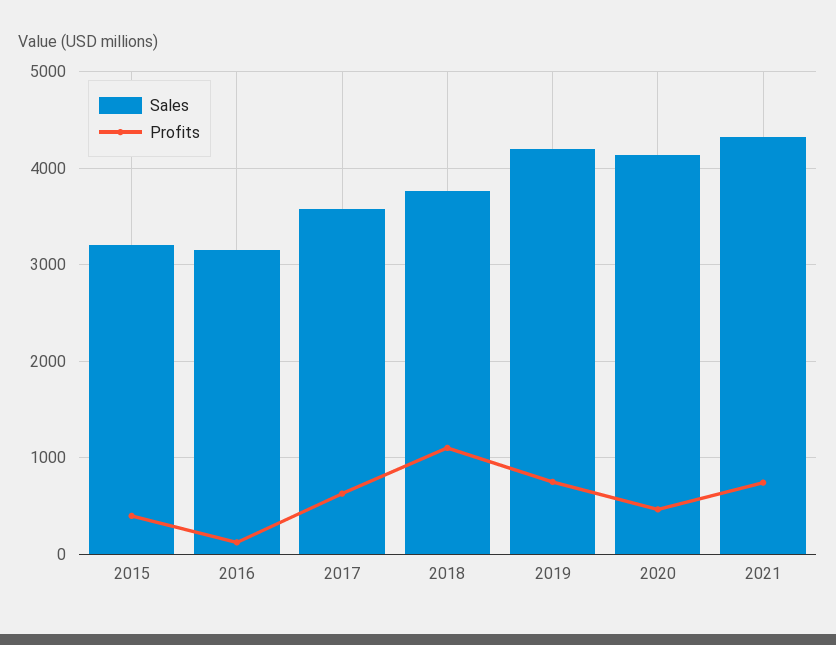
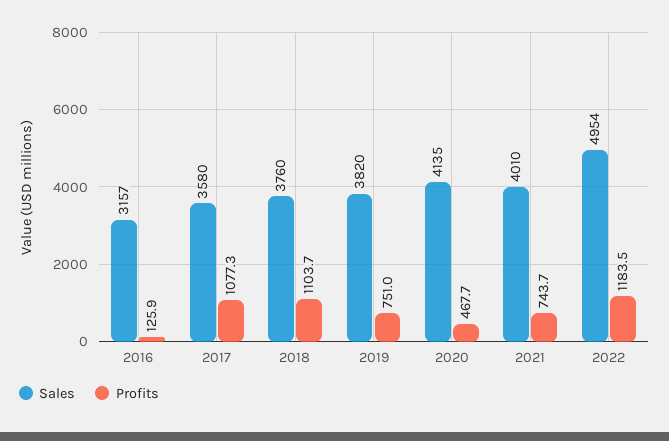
Sales, 2015: 3200 -> none
Profits, 2015: 400 -> none
Profits, 2017: 600 -> 1077.3
Sales, 2019: 4200 -> 3820
Sales, 2021: 4300 -> 4010
Sales, 2022: none -> 4954
Profits, 2022: none -> 1183.5

